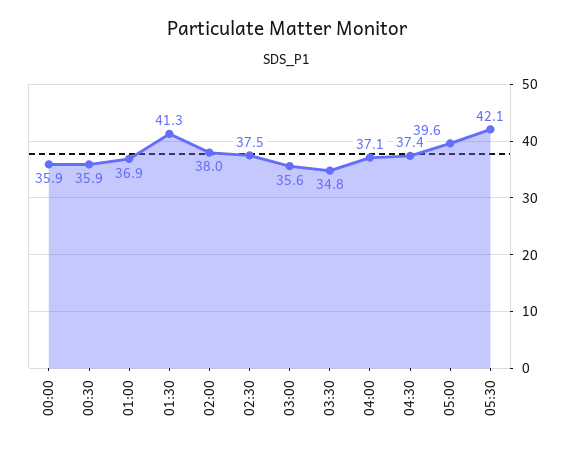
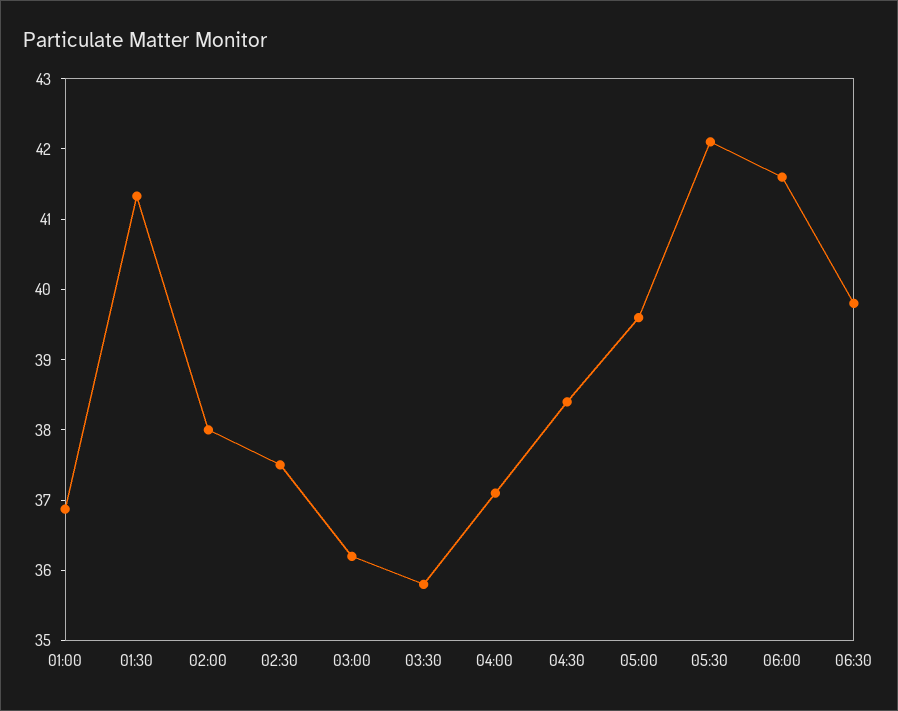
00:00: 35.9 -> none
00:30: 35.9 -> none
03:00: 35.6 -> 36.2
03:30: 34.8 -> 35.8
04:30: 37.4 -> 38.4
06:00: none -> 41.6
06:30: none -> 39.8

